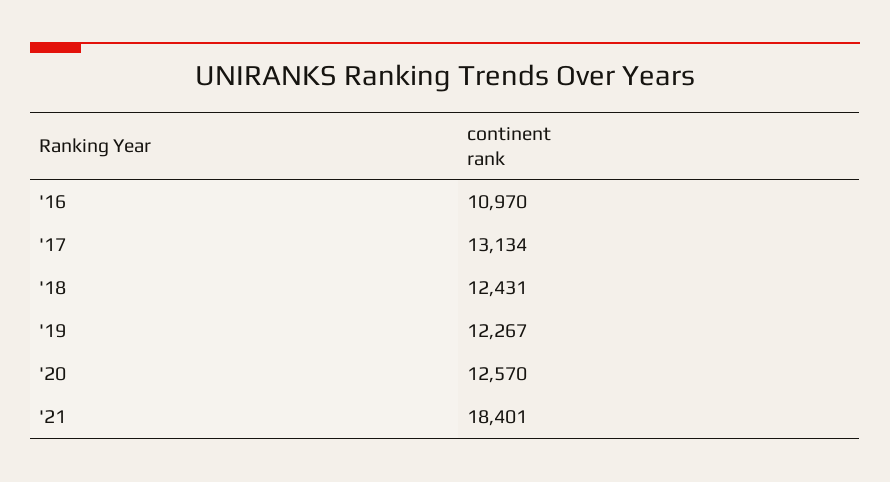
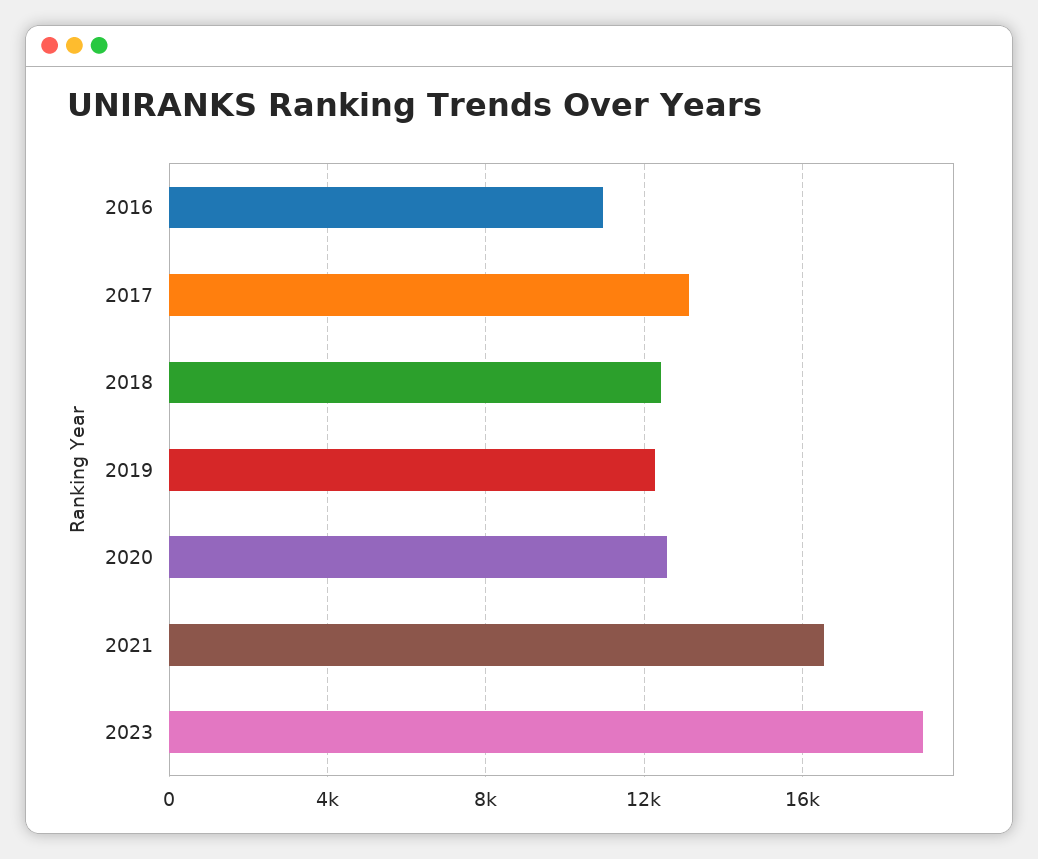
'21: 18401 -> 16500
2023: none -> 19000

